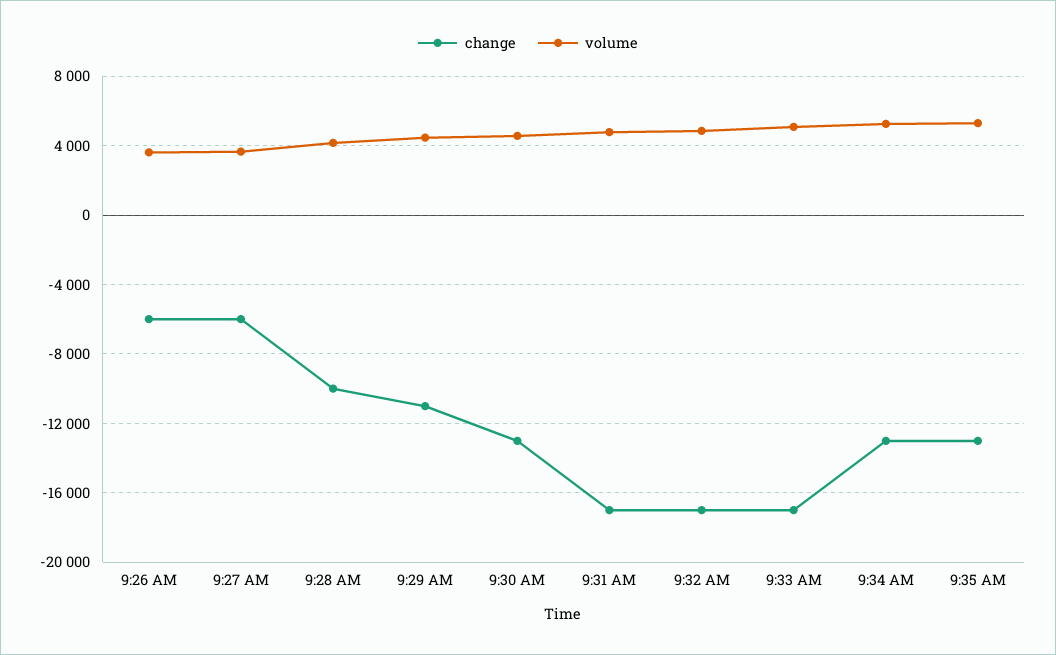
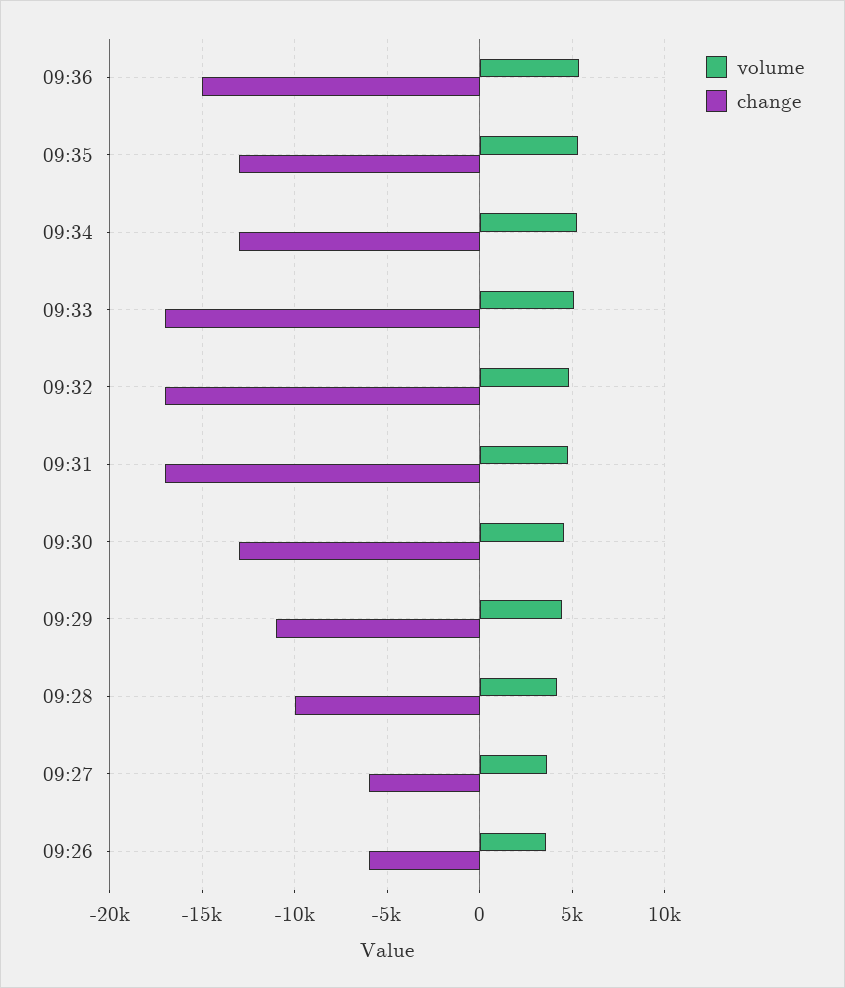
volume, 09:36: none -> 5500
change, 09:36: none -> -15000

